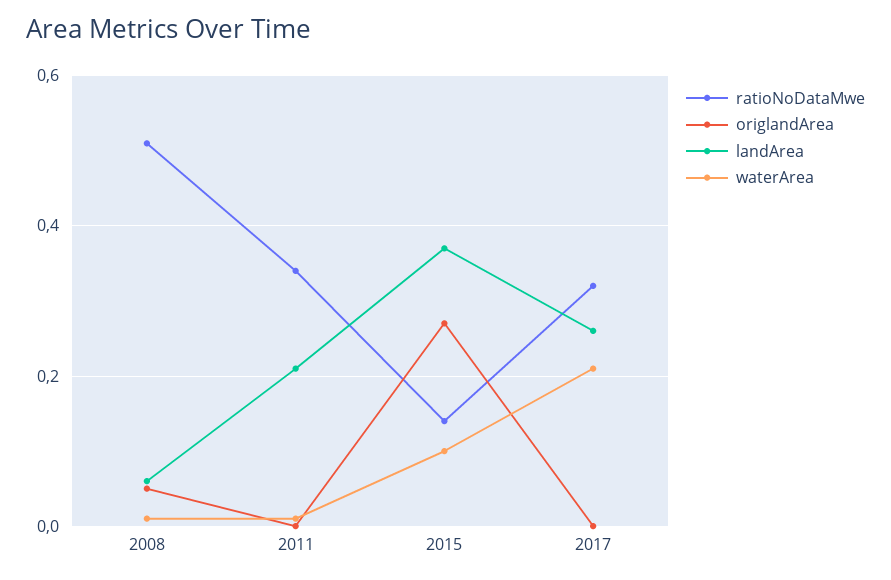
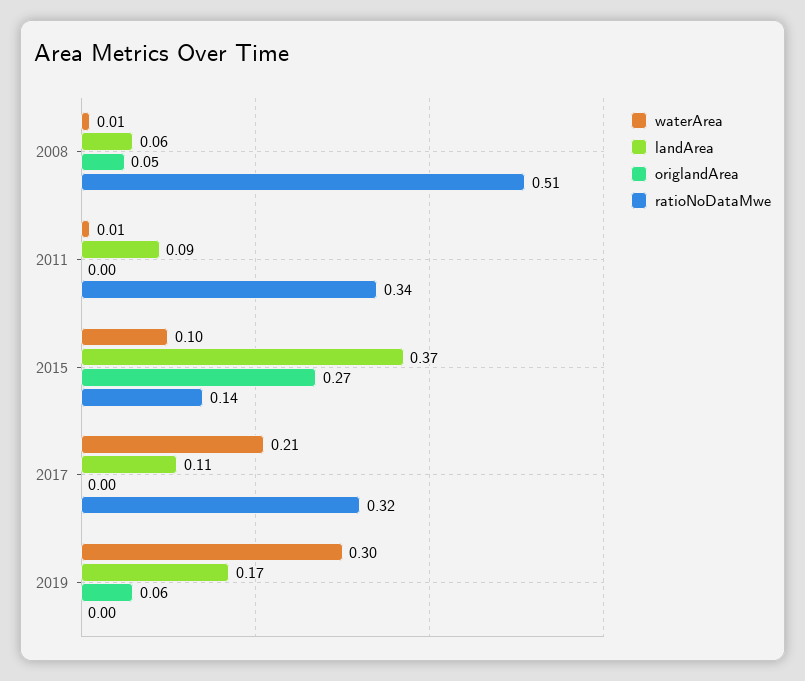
landArea, 2011: 0.2 -> 0.09
landArea, 2017: 0.25 -> 0.11
waterArea, 2019: none -> 0.3
landArea, 2019: none -> 0.17
origlandArea, 2019: none -> 0.06
ratioNoDataMwe, 2019: none -> 0

